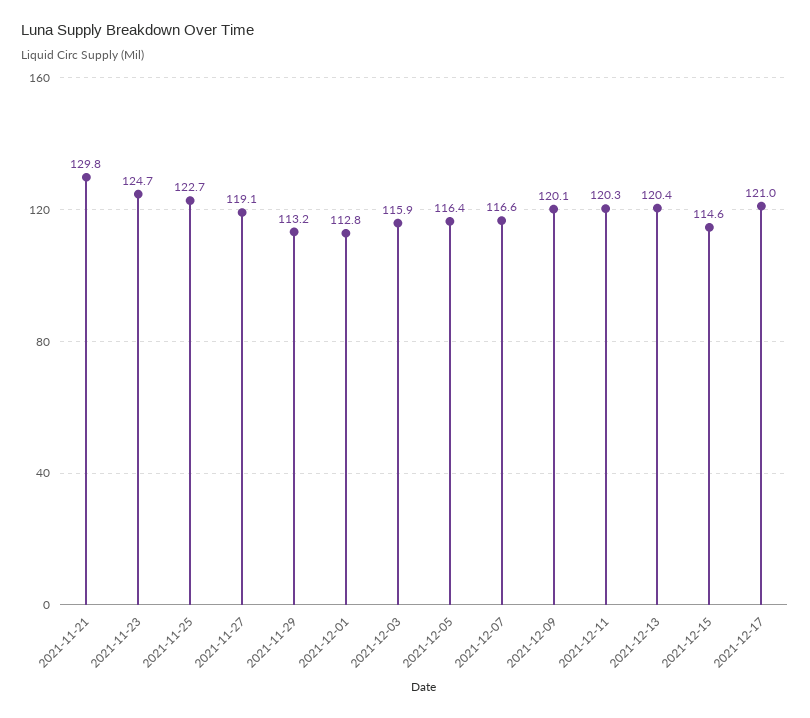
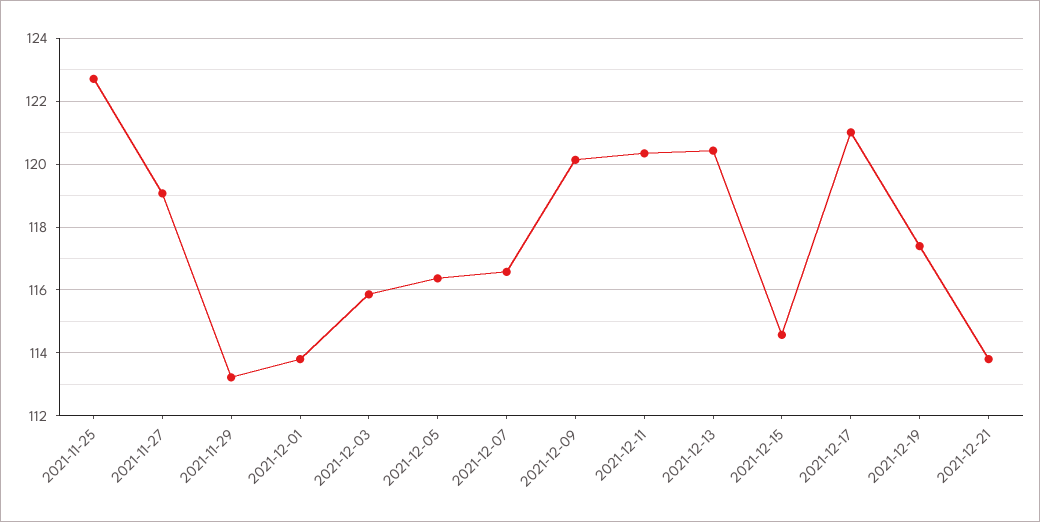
2021-11-21: 129.8 -> none
2021-11-23: 124.7 -> none
2021-12-01: 112.8 -> 113.8
2021-12-19: none -> 117.4
2021-12-21: none -> 113.8

